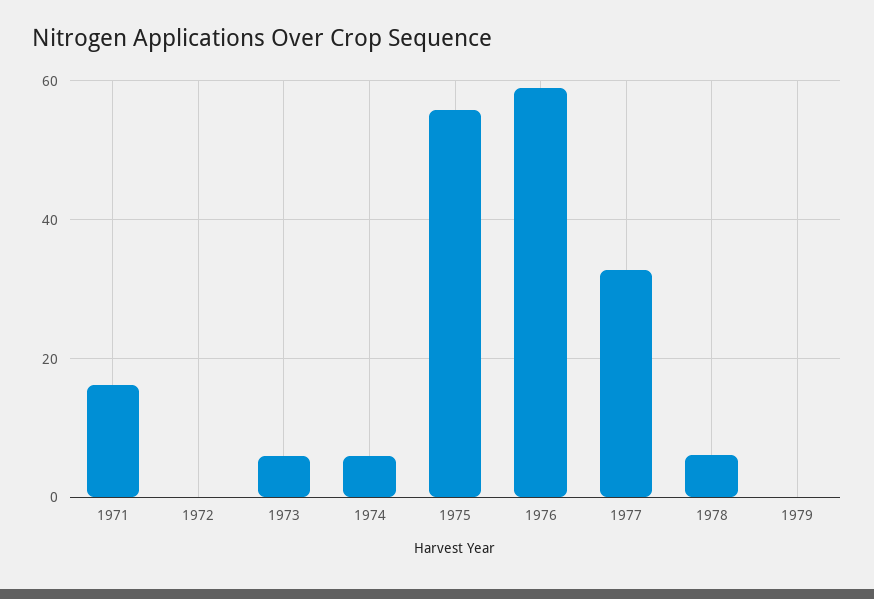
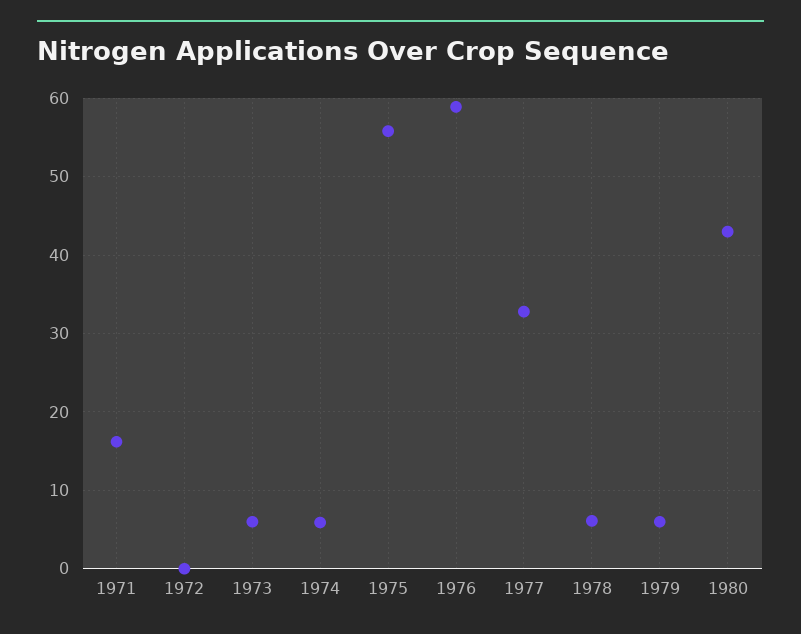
1979: 0 -> 6
1980: none -> 43

